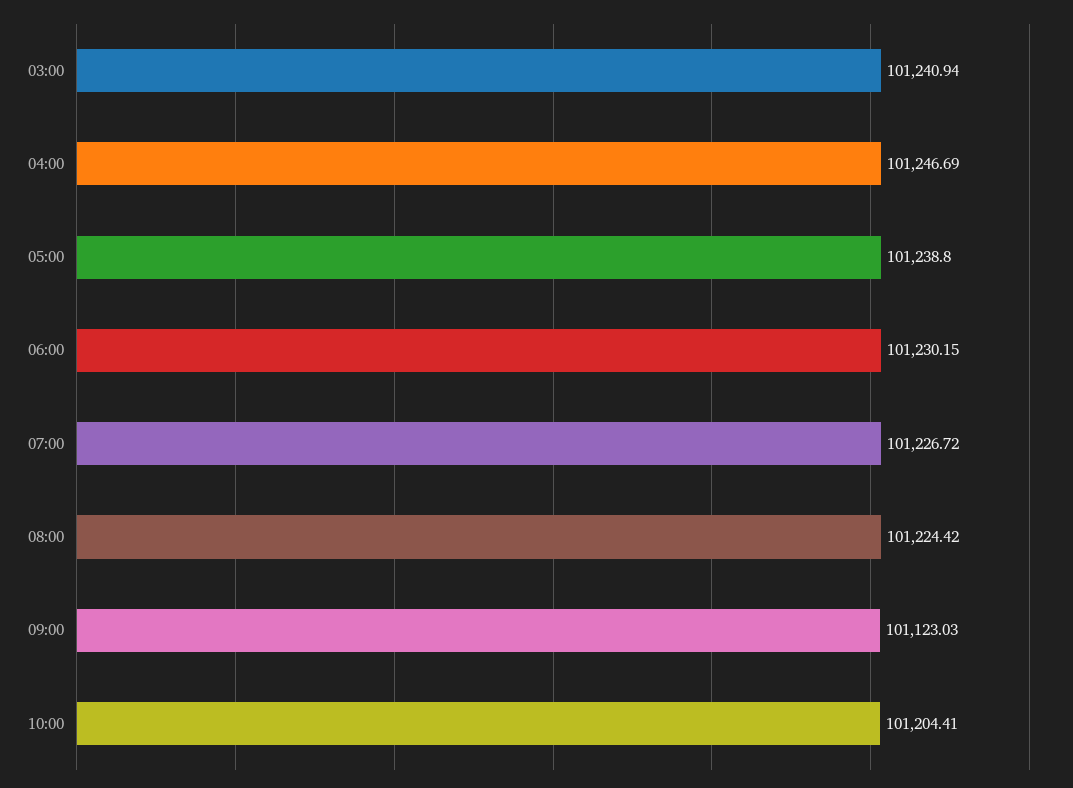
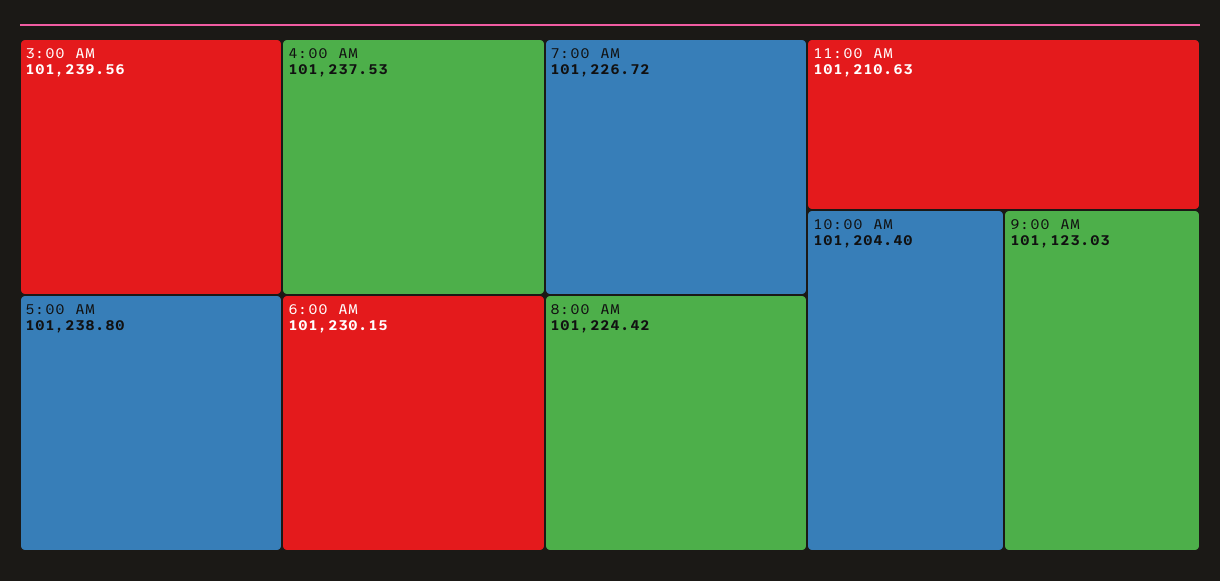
03:00: 101240.94 -> 101239.56
04:00: 101246.69 -> 101237.53
10:00: 101204.41 -> 101204.4
11:00 AM: none -> 101210.63

